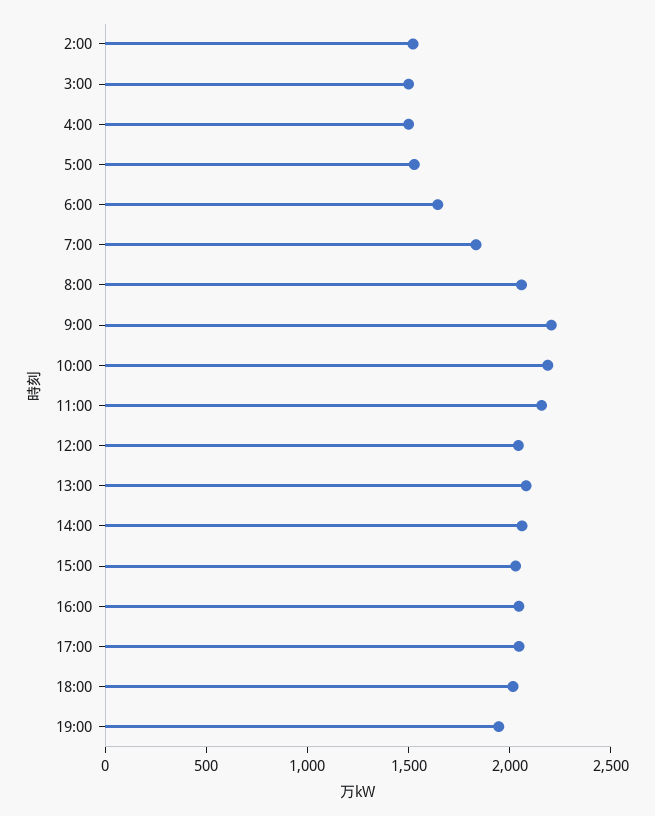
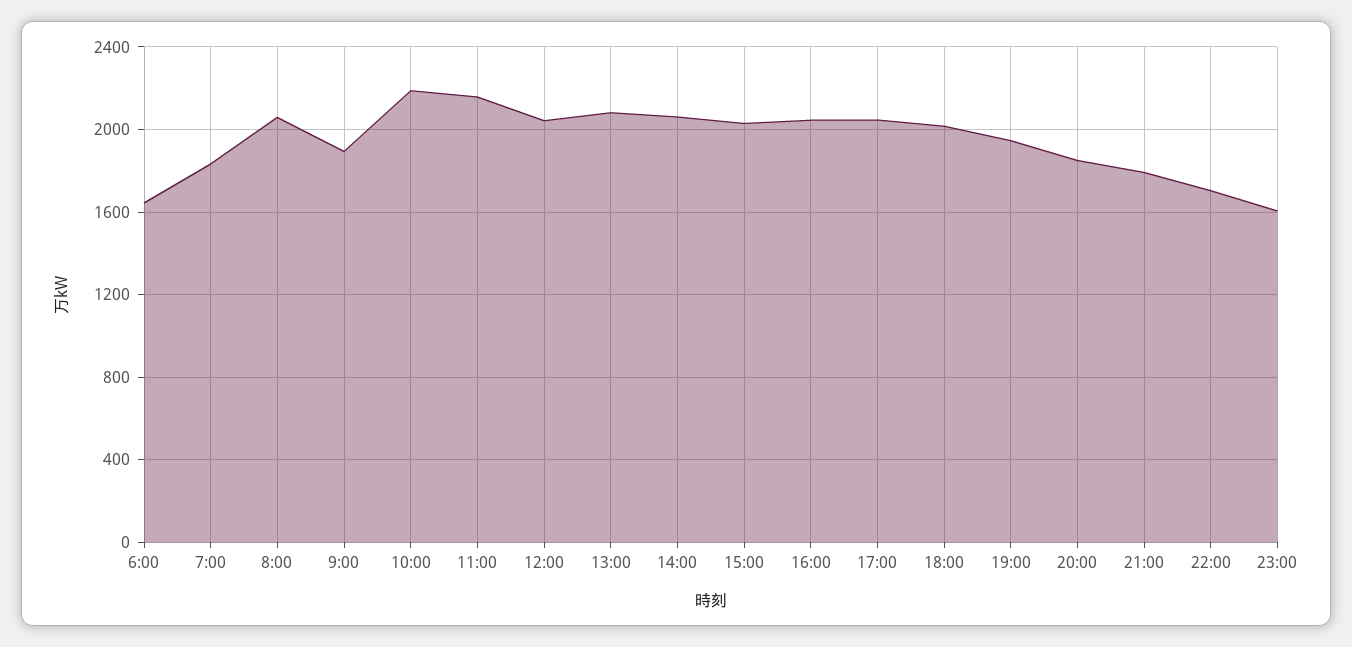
2:00: 1500 -> none
3:00: 1500 -> none
4:00: 1500 -> none
5:00: 1500 -> none
9:00: 2200 -> 1900
20:00: none -> 1850
21:00: none -> 1800
22:00: none -> 1700
23:00: none -> 1600

